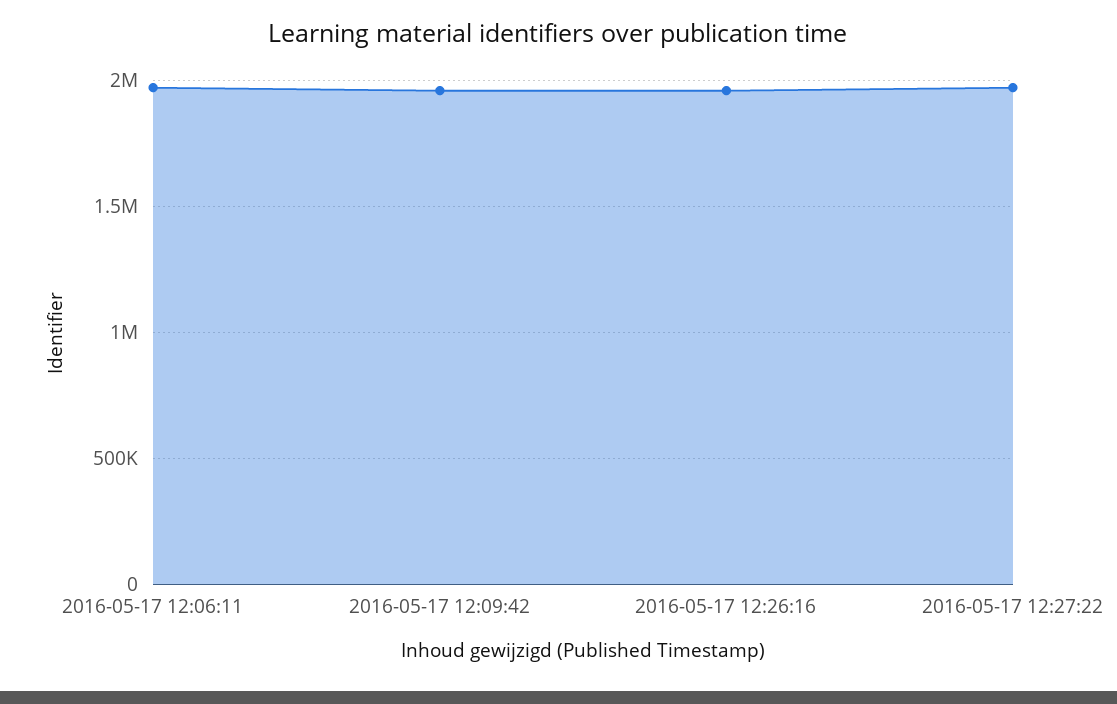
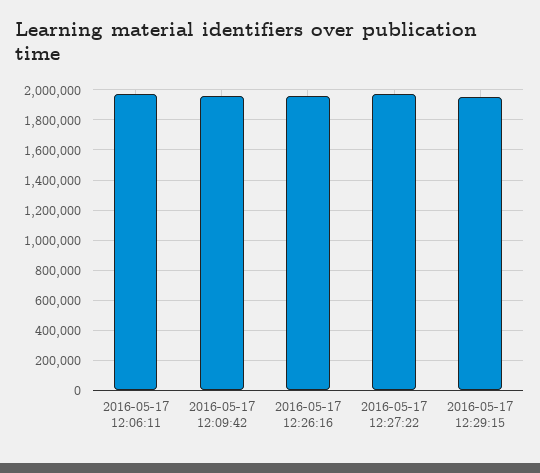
2016-05-17 12:29:15: none -> 1950000

